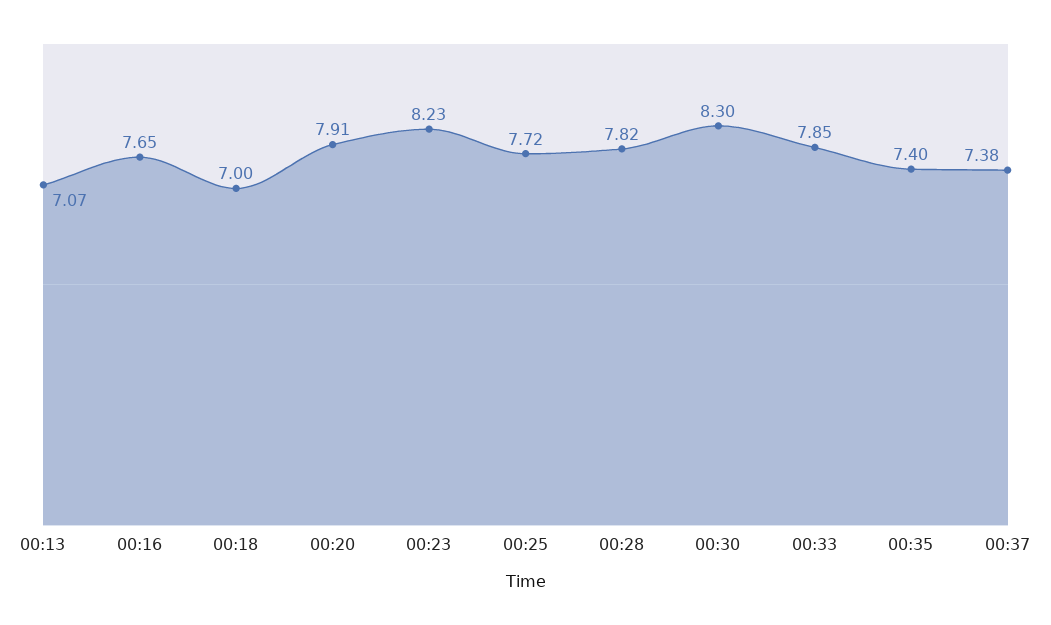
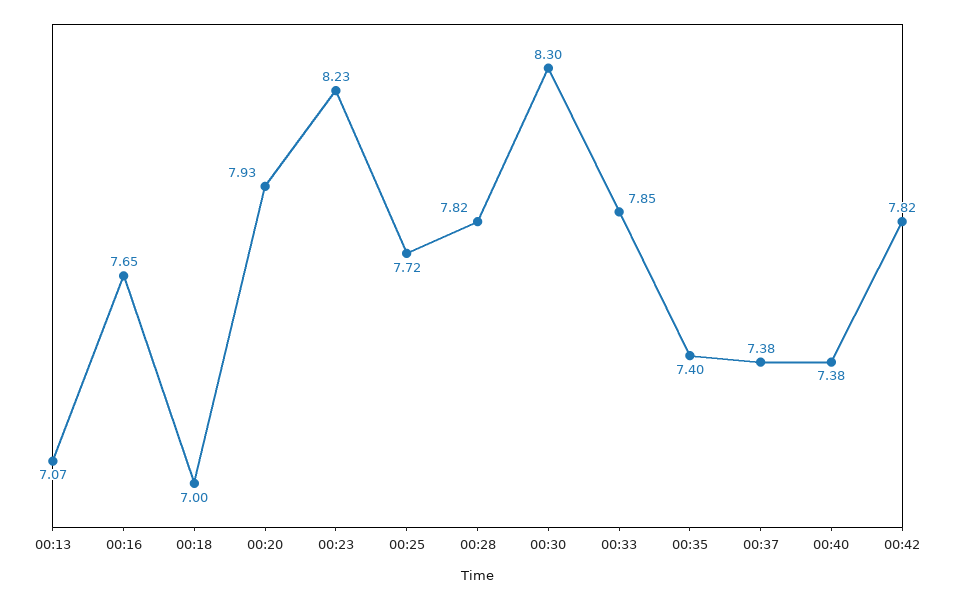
00:20: 7.91 -> 7.93
00:40: none -> 7.38
00:42: none -> 7.82

